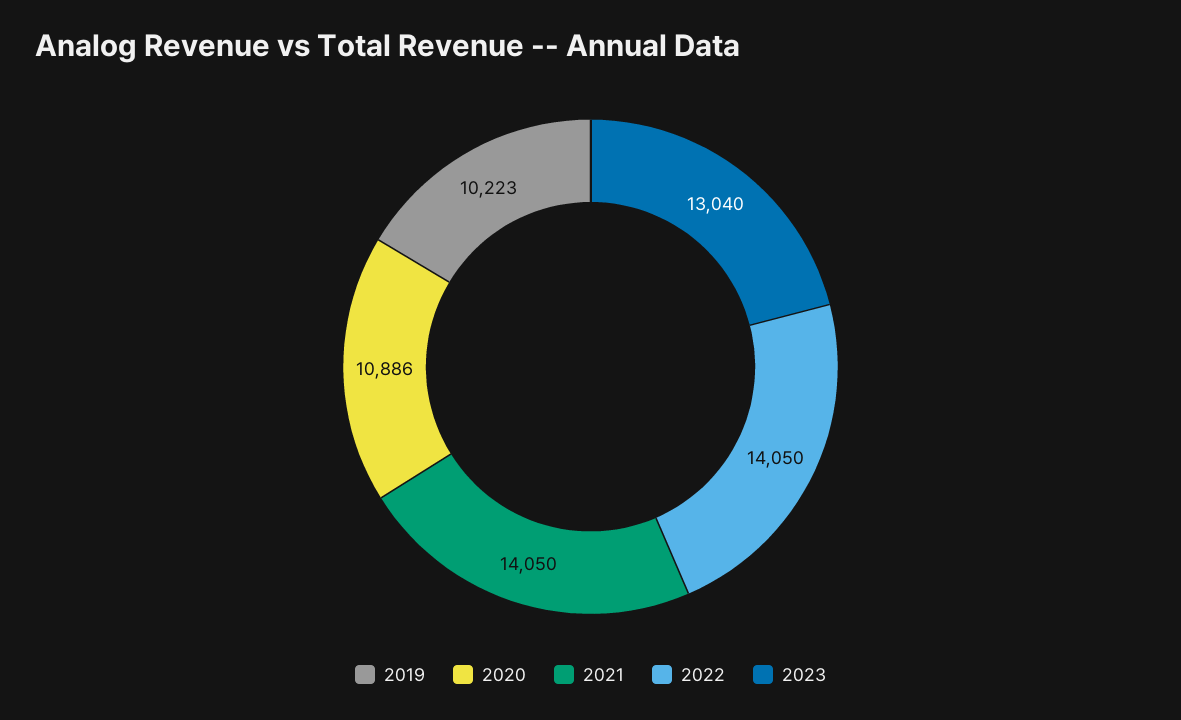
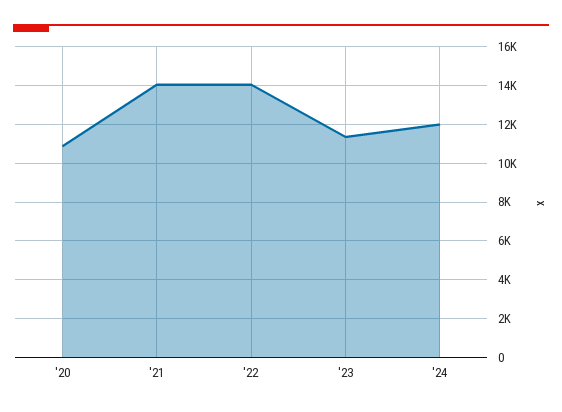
2019: 10223 -> none
2023: 13040 -> 11500
'24: none -> 12000

